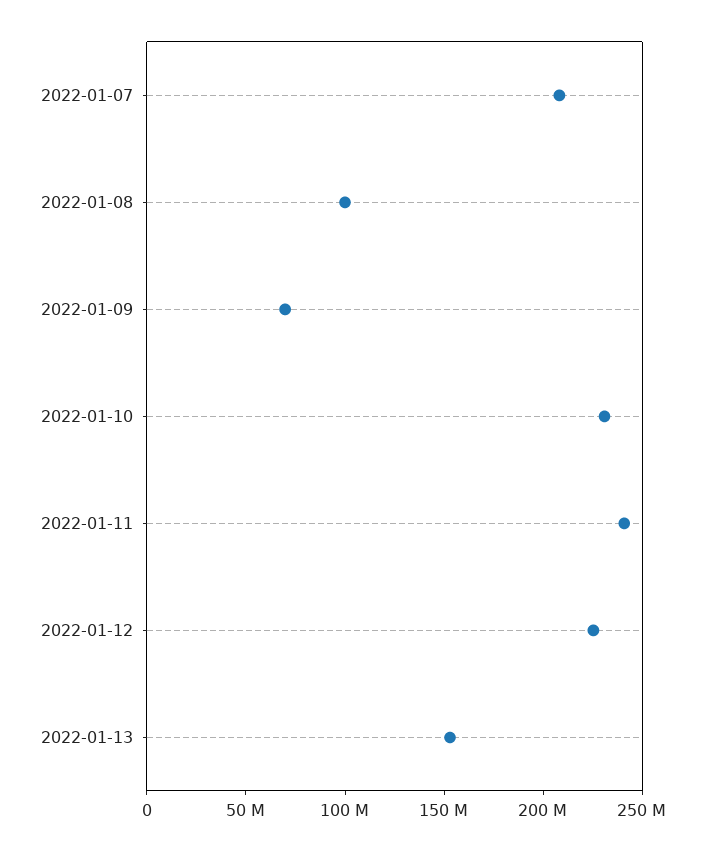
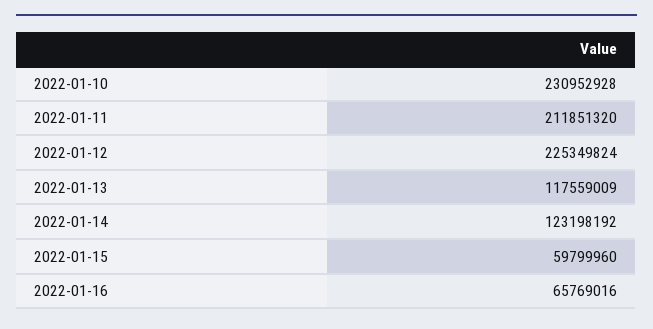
2022-01-07: 210000000 -> none
2022-01-08: 100000000 -> none
2022-01-09: 70000000 -> none
2022-01-11: 240000000 -> 211851320
2022-01-13: 150000000 -> 117559009
2022-01-14: none -> 123198192
2022-01-15: none -> 59799960
2022-01-16: none -> 65769016

